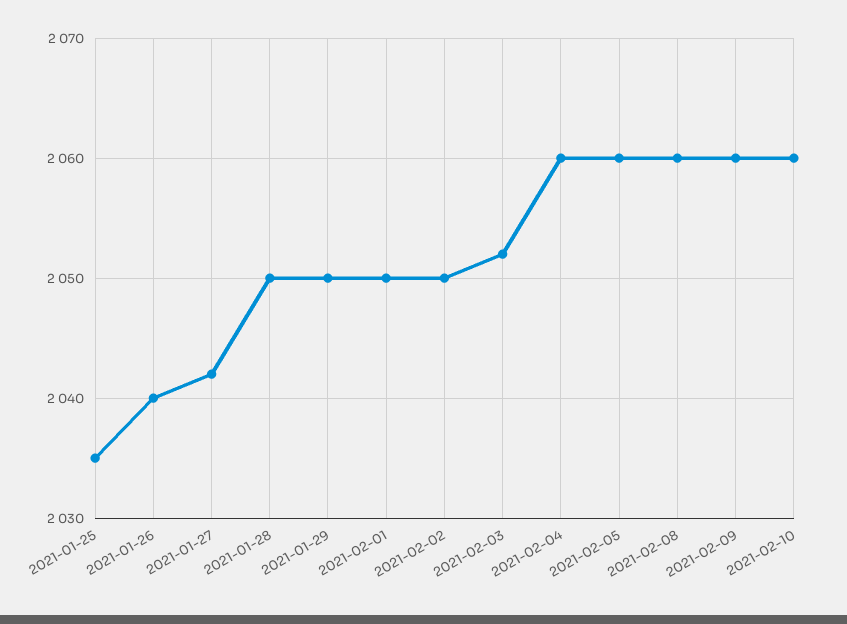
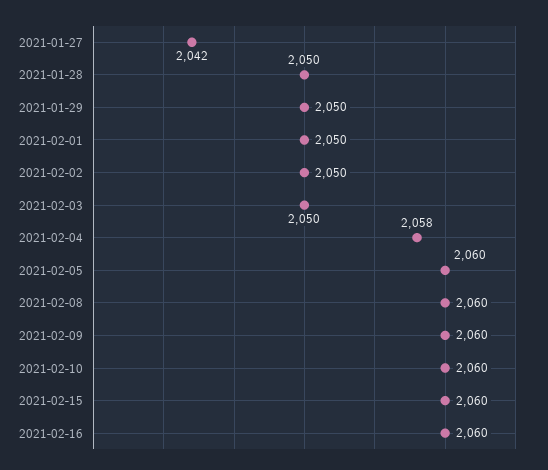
2021-01-25: 2035 -> none
2021-01-26: 2040 -> none
2021-02-03: 2052 -> 2050
2021-02-04: 2060 -> 2058
2021-02-15: none -> 2060
2021-02-16: none -> 2060

